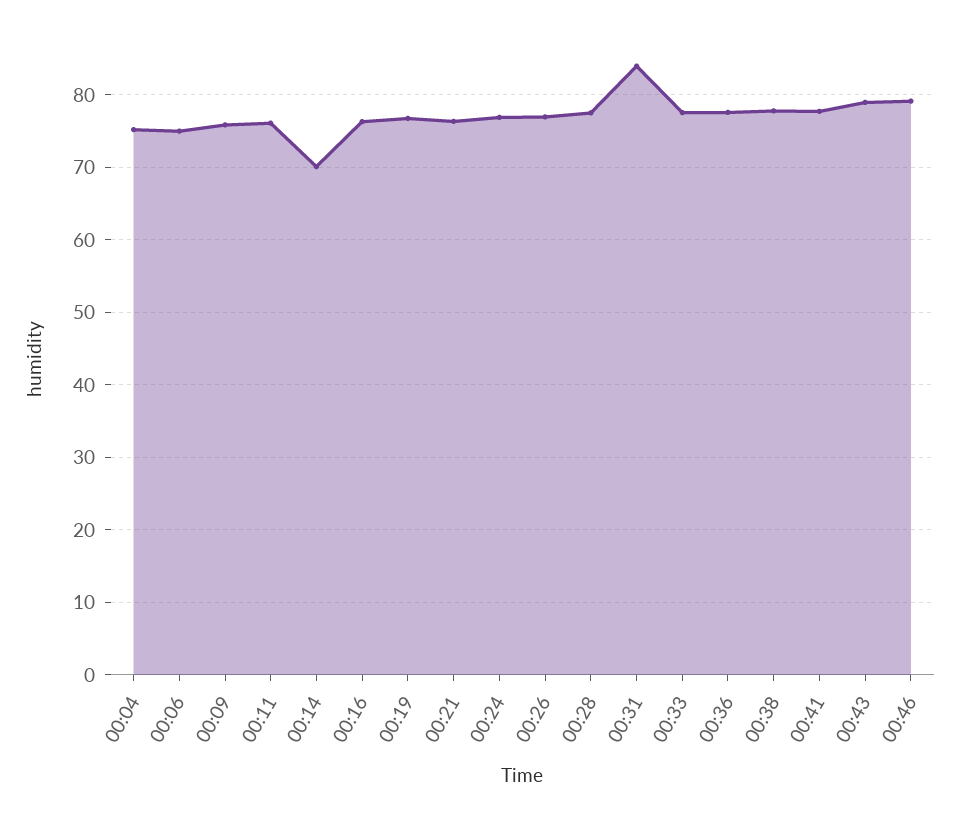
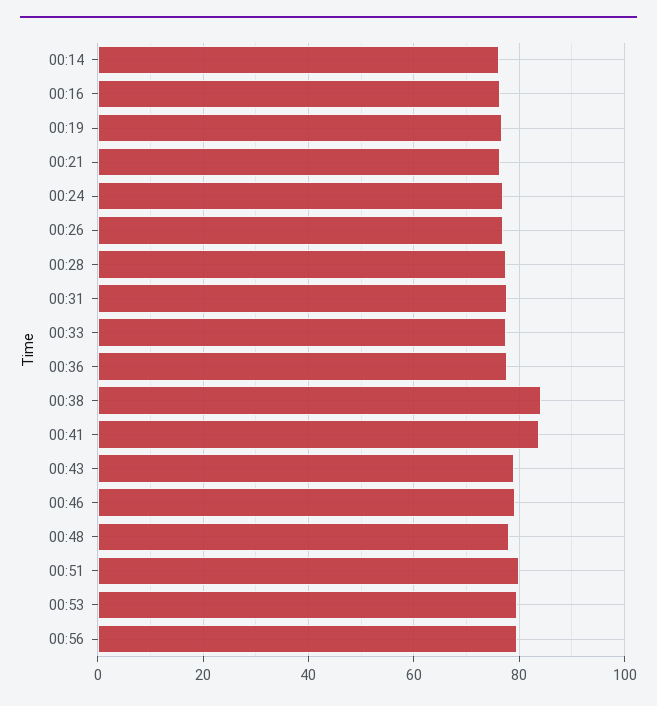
00:04: 75 -> none
00:06: 75 -> none
00:09: 76 -> none
00:11: 76 -> none
00:14: 70 -> 76
00:31: 84 -> 78
00:38: 78 -> 84
00:41: 78 -> 84
00:48: none -> 78
00:51: none -> 80
00:53: none -> 80
00:56: none -> 80

